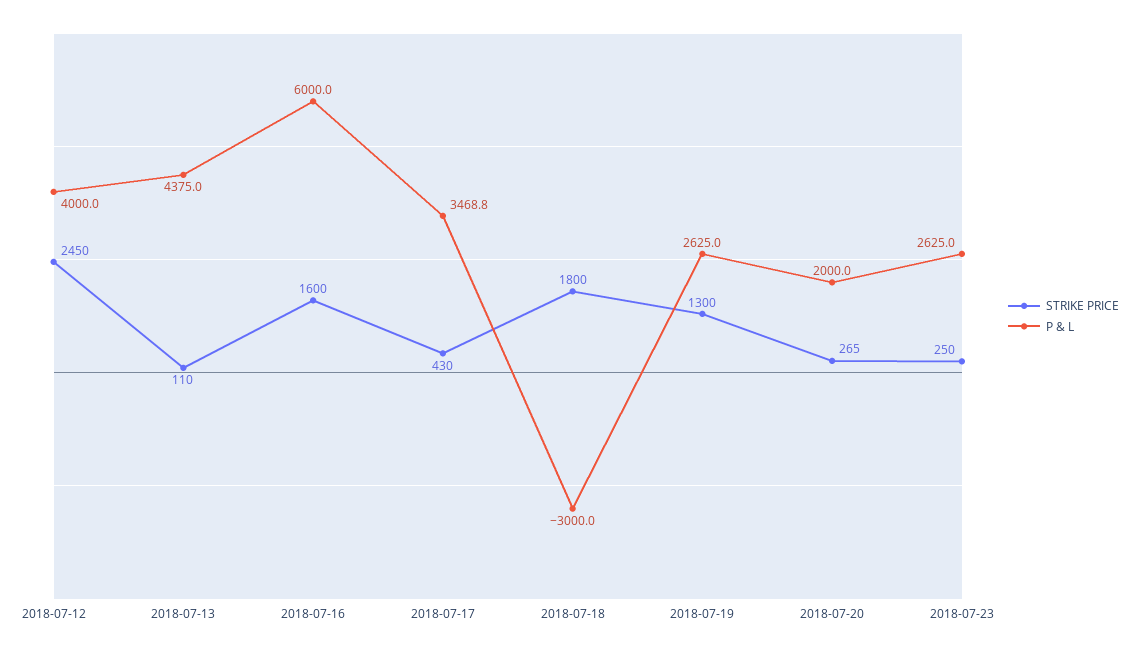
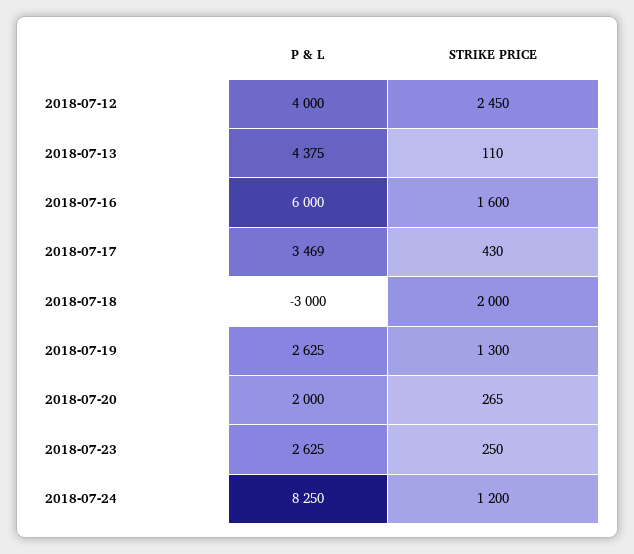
STRIKE PRICE, 2018-07-18: 1800 -> 2000
P & L, 2018-07-24: none -> 8250
STRIKE PRICE, 2018-07-24: none -> 1200

